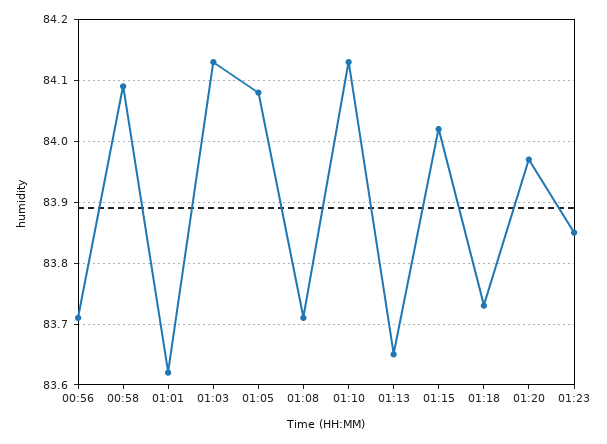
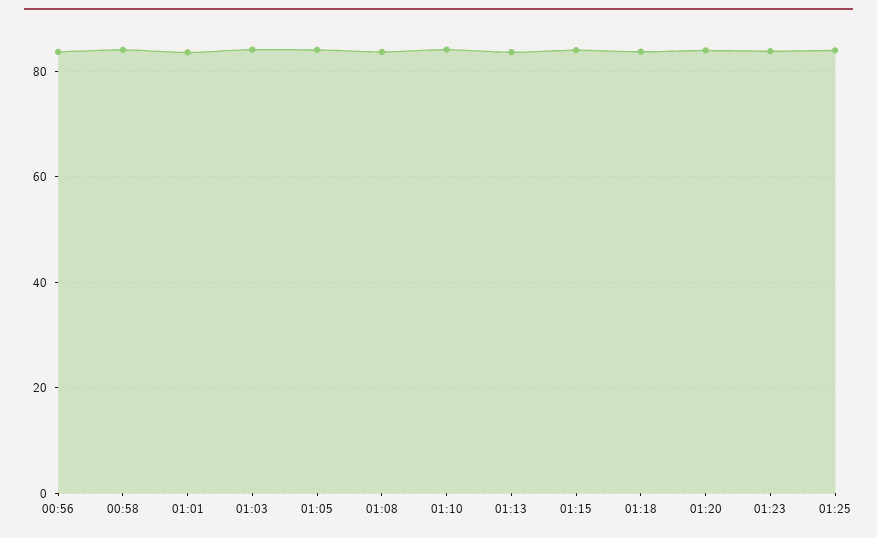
01:25: none -> 84

